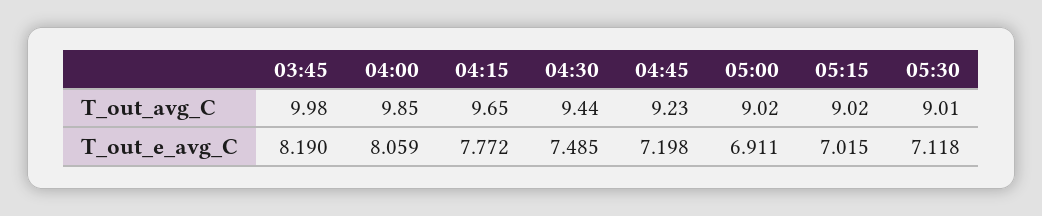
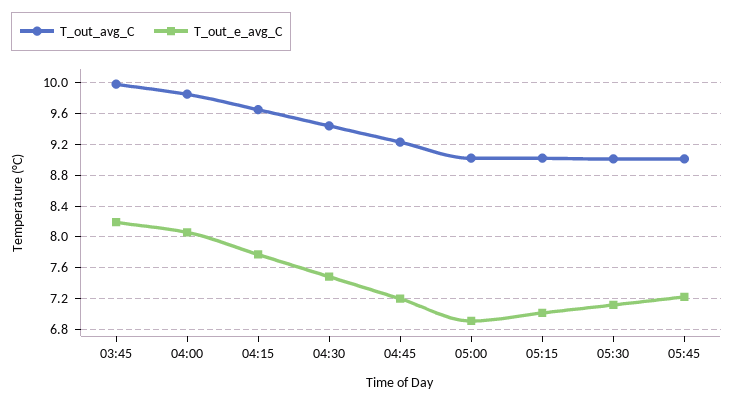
T_out_avg_C, 05:45: none -> 9
T_out_e_avg_C, 05:45: none -> 7.2

